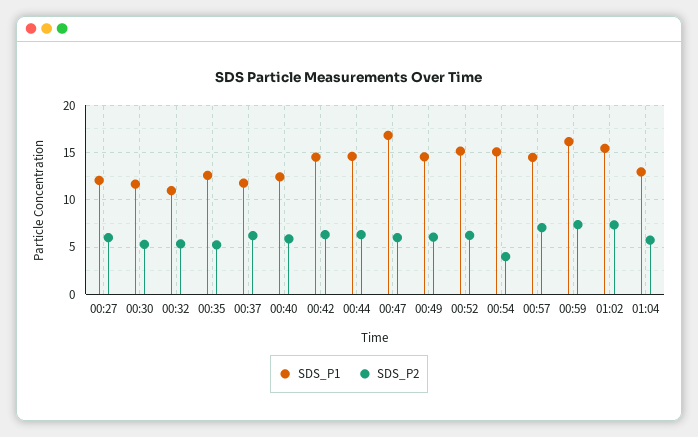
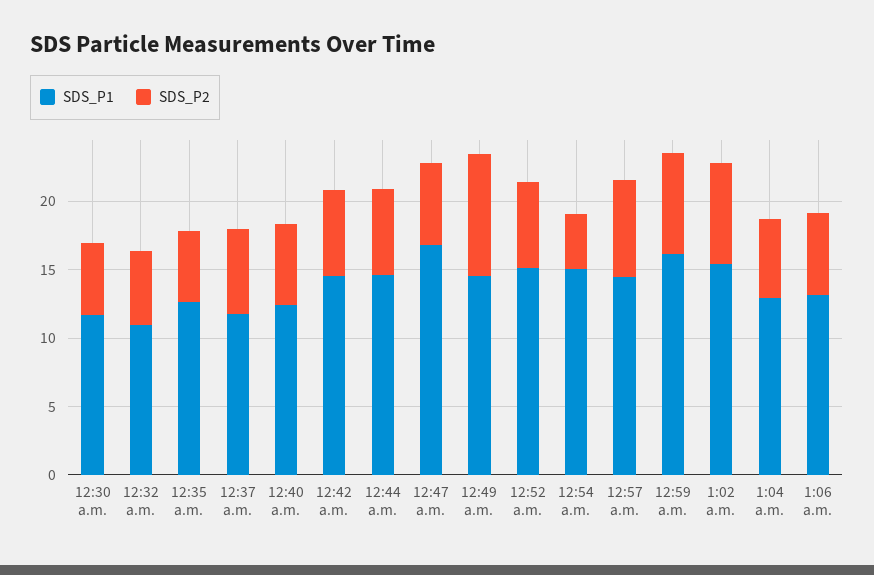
SDS_P1, 00:27: 12 -> none
SDS_P2, 00:27: 6 -> none
SDS_P2, 00:49: 6 -> 9
SDS_P1, 1:06 a.m.: none -> 13
SDS_P2, 1:06 a.m.: none -> 6

